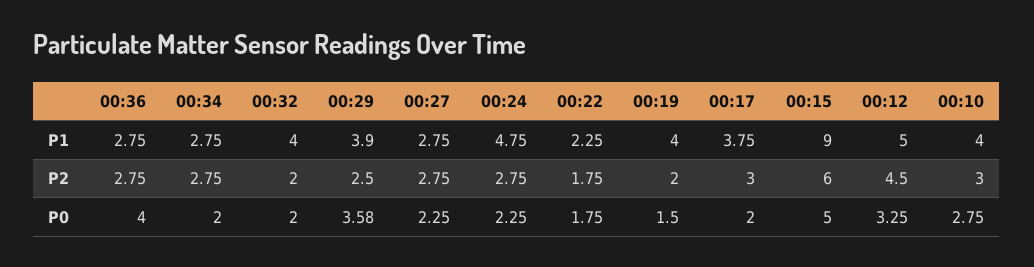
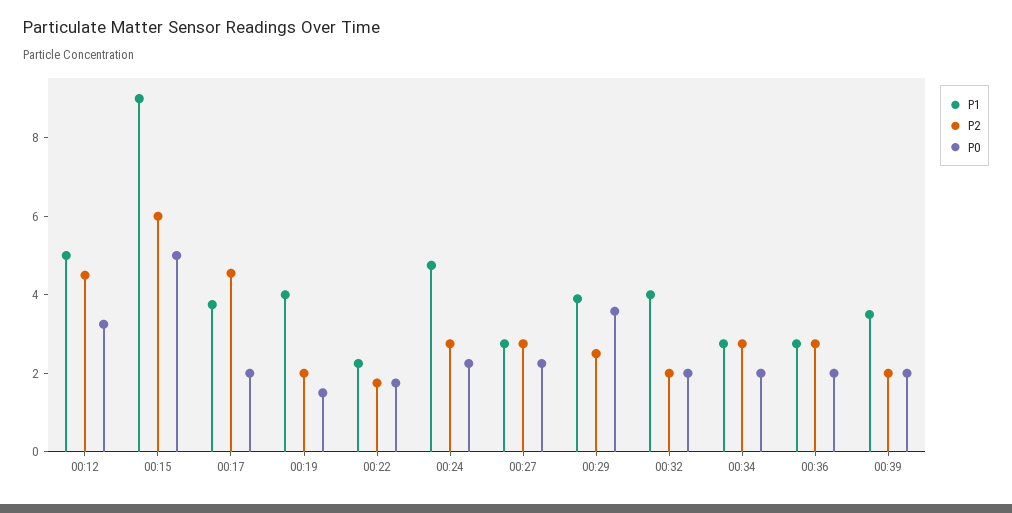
P1, 00:10: 4 -> none
P2, 00:17: 3 -> 4.5
P2, 00:10: 3 -> none
P0, 00:36: 4 -> 2
P0, 00:10: 2.75 -> none
P1, 00:39: none -> 3.5
P2, 00:39: none -> 2
P0, 00:39: none -> 2

